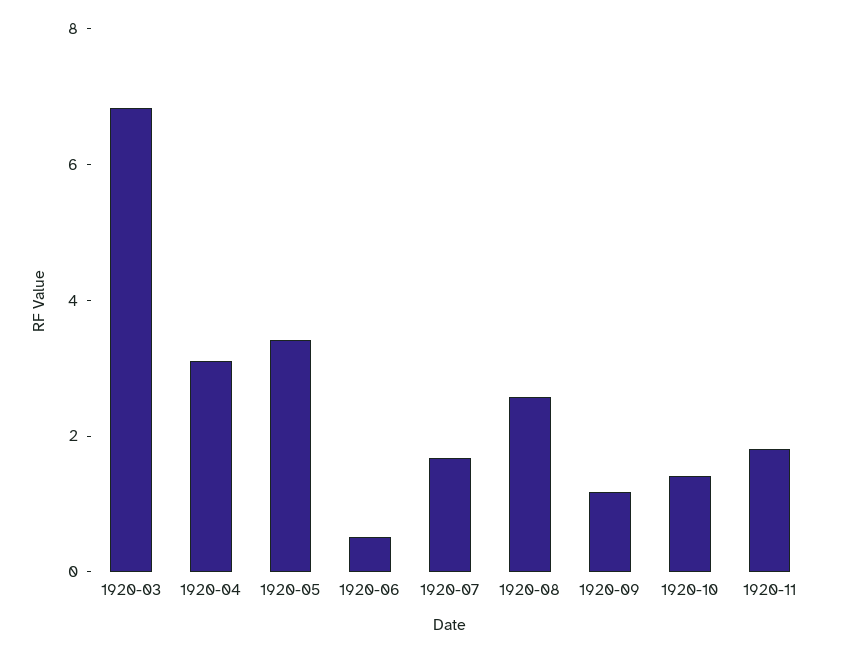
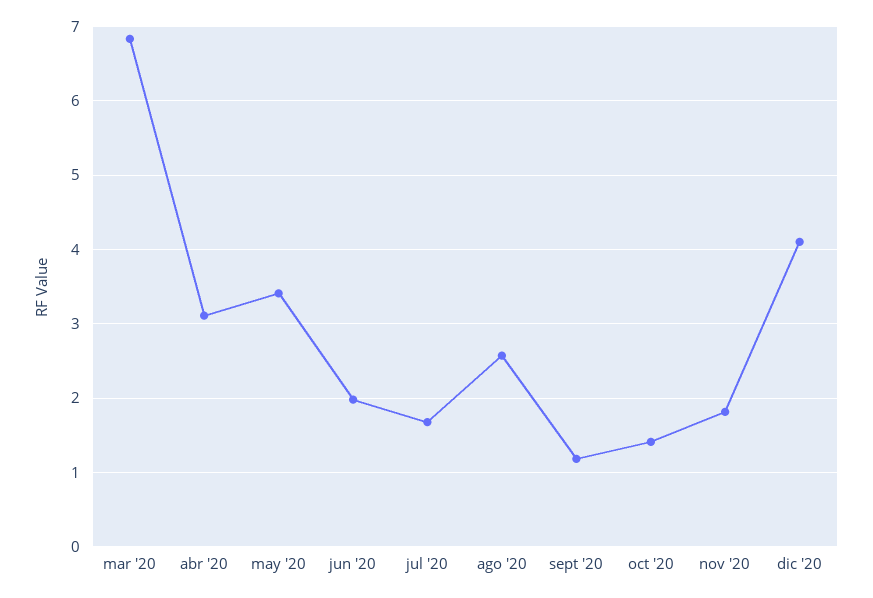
1920-06: 0.5 -> 2
dic '20: none -> 4.1

